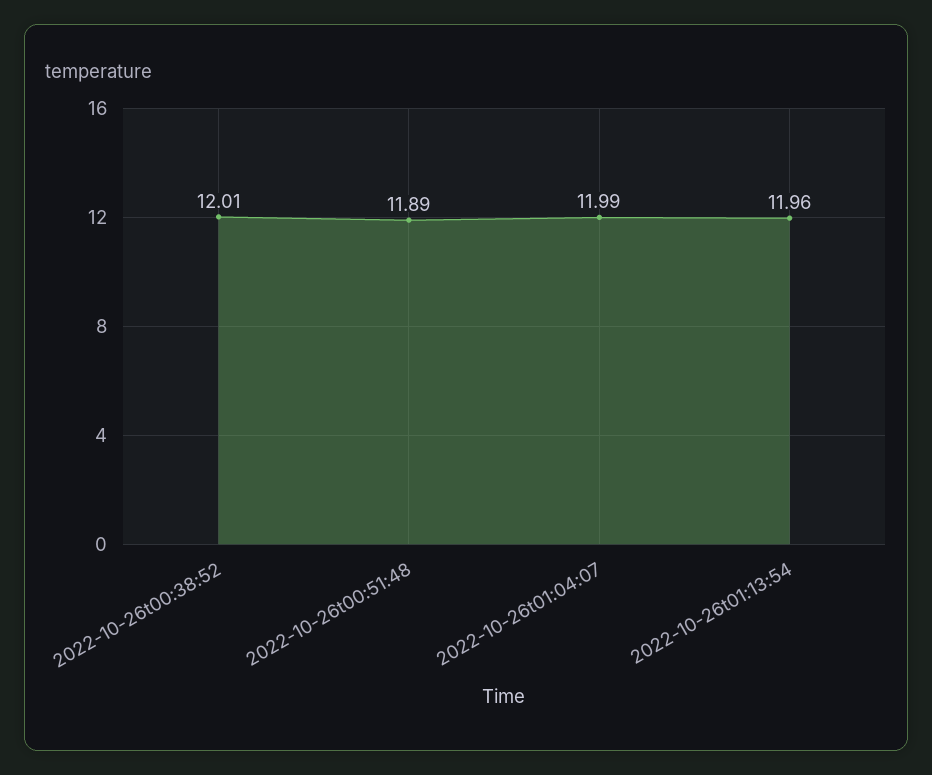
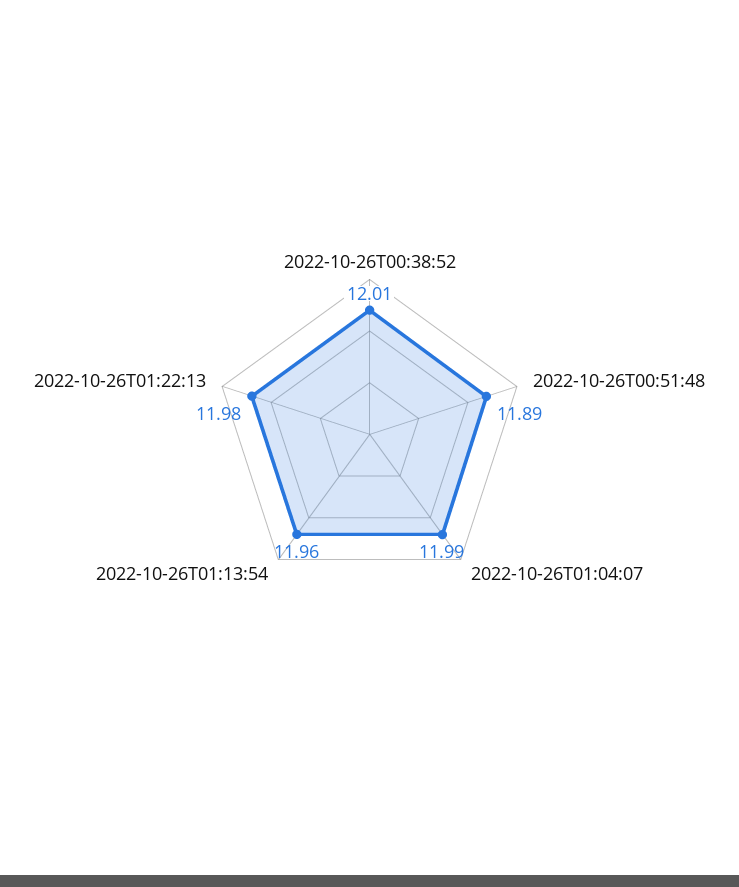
2022-10-26T01:22:13: none -> 11.98

